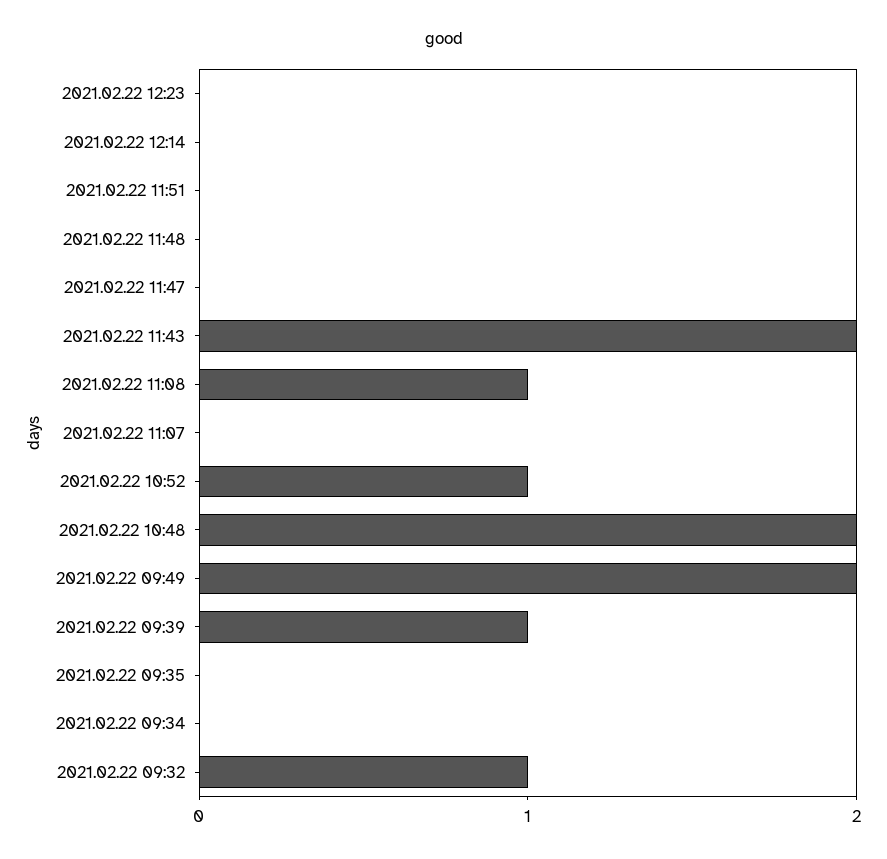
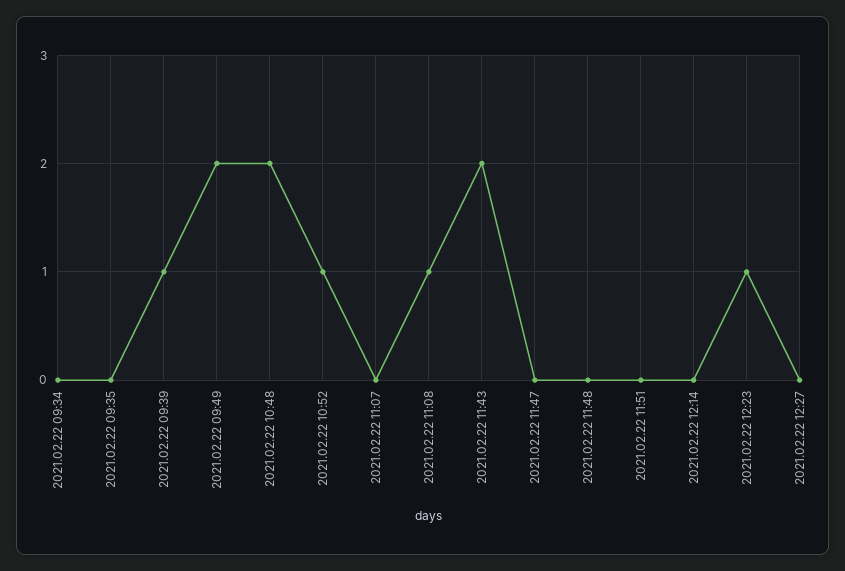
2021.02.22 12:23: 0 -> 1
2021.02.22 09:32: 1 -> none
2021.02.22 12:27: none -> 0

